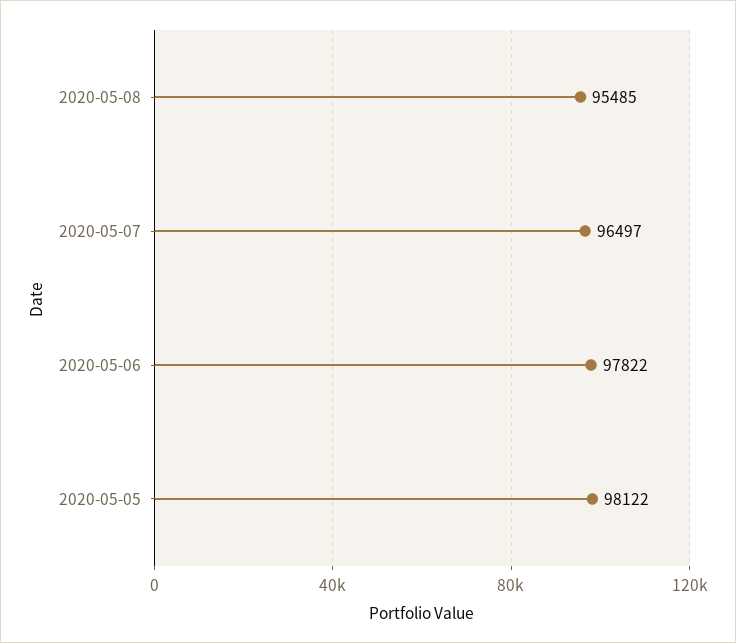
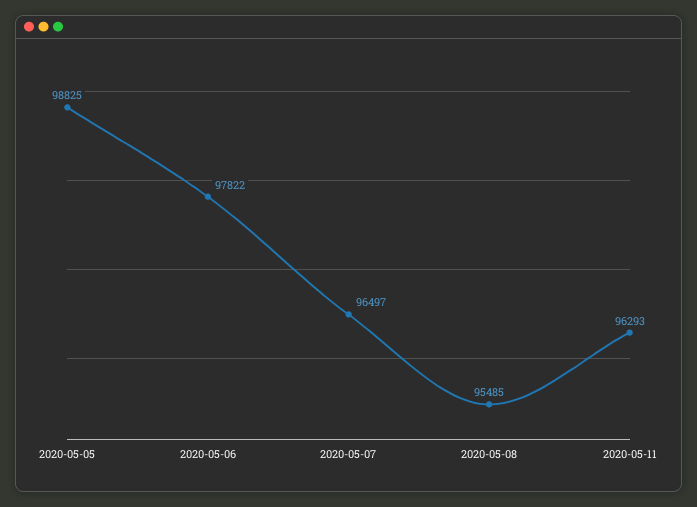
2020-05-05: 98122 -> 98825
2020-05-11: none -> 96293

